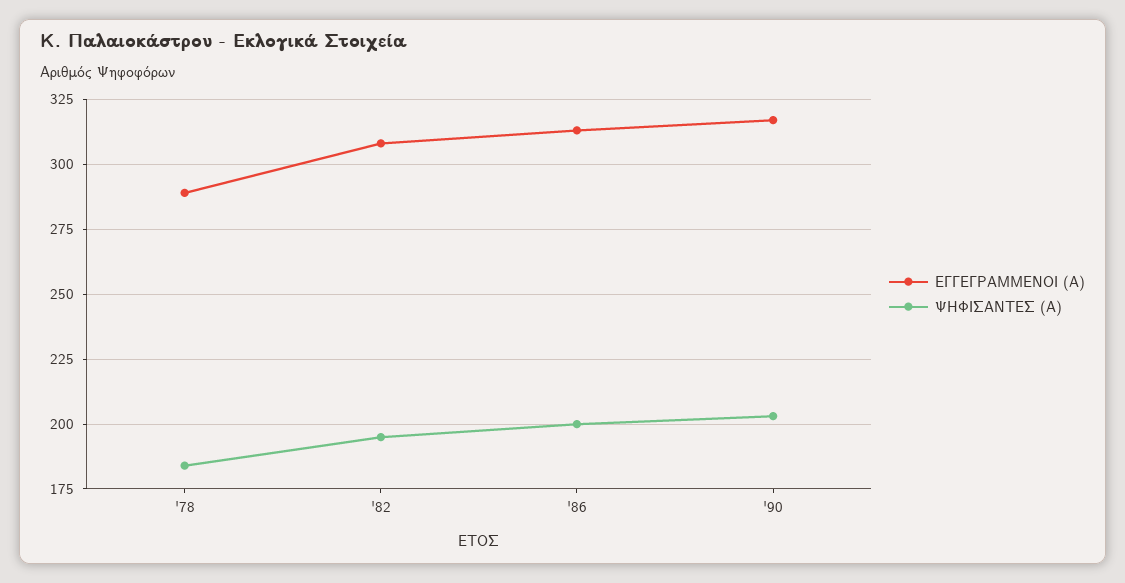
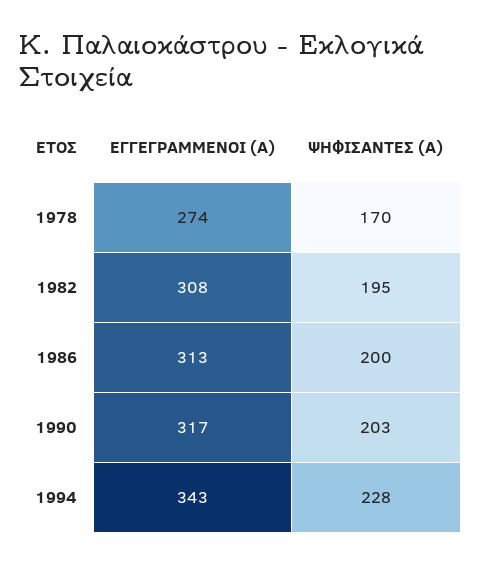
ΕΓΓΕΓΡΑΜΜΕΝΟΙ (Α), '78: 290 -> 274
ΨΗΦΙΣΑΝΤΕΣ (Α), '78: 185 -> 170
ΕΓΓΕΓΡΑΜΜΕΝΟΙ (Α), 1994: none -> 343
ΨΗΦΙΣΑΝΤΕΣ (Α), 1994: none -> 228

